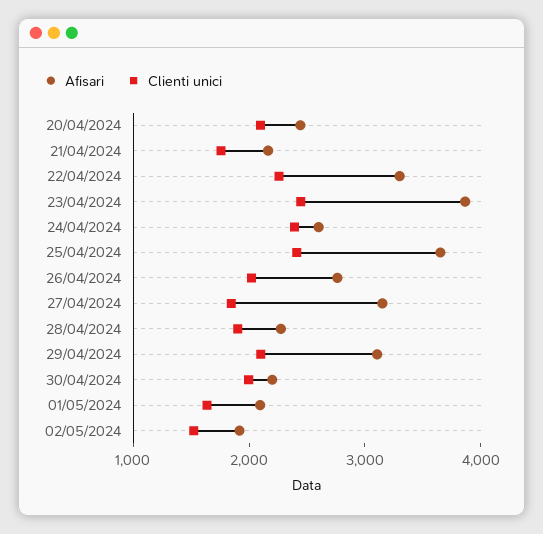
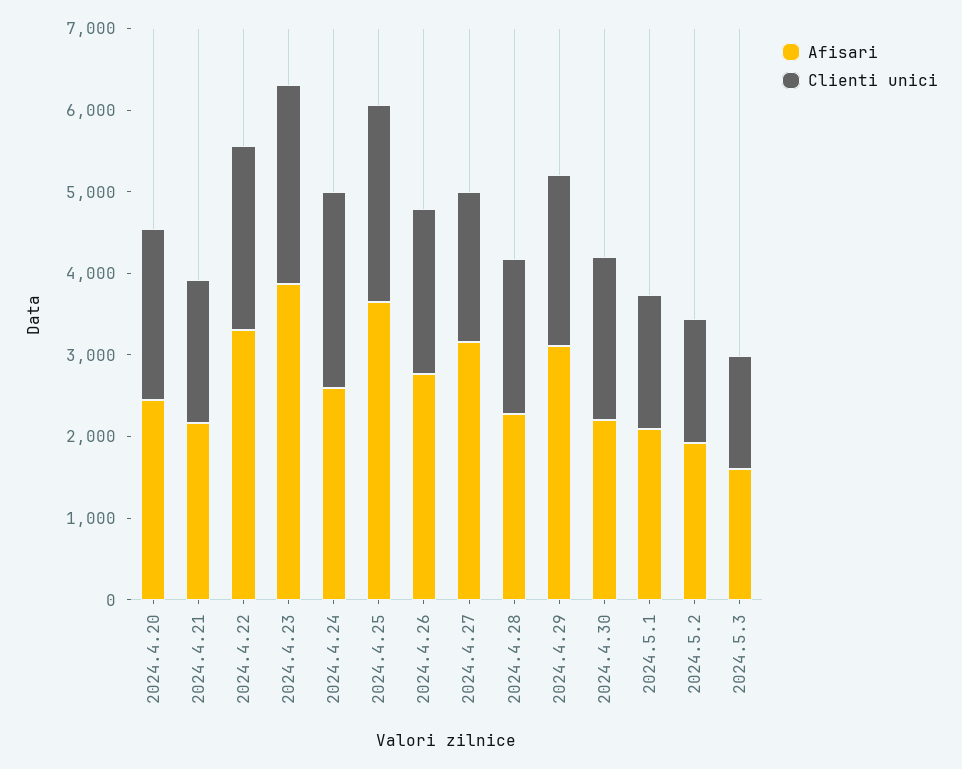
Afisari, 2024.5.3: none -> 1600
Clienti unici, 2024.5.3: none -> 1400

